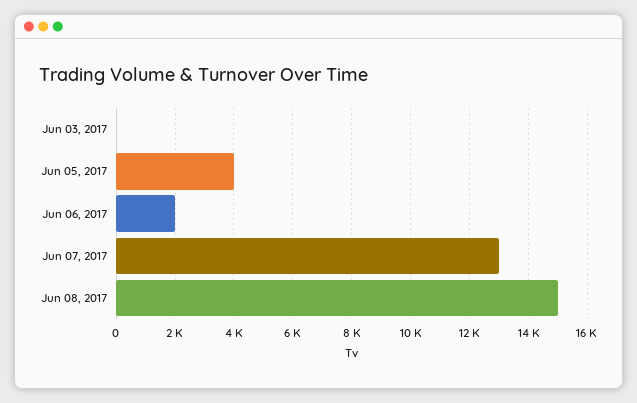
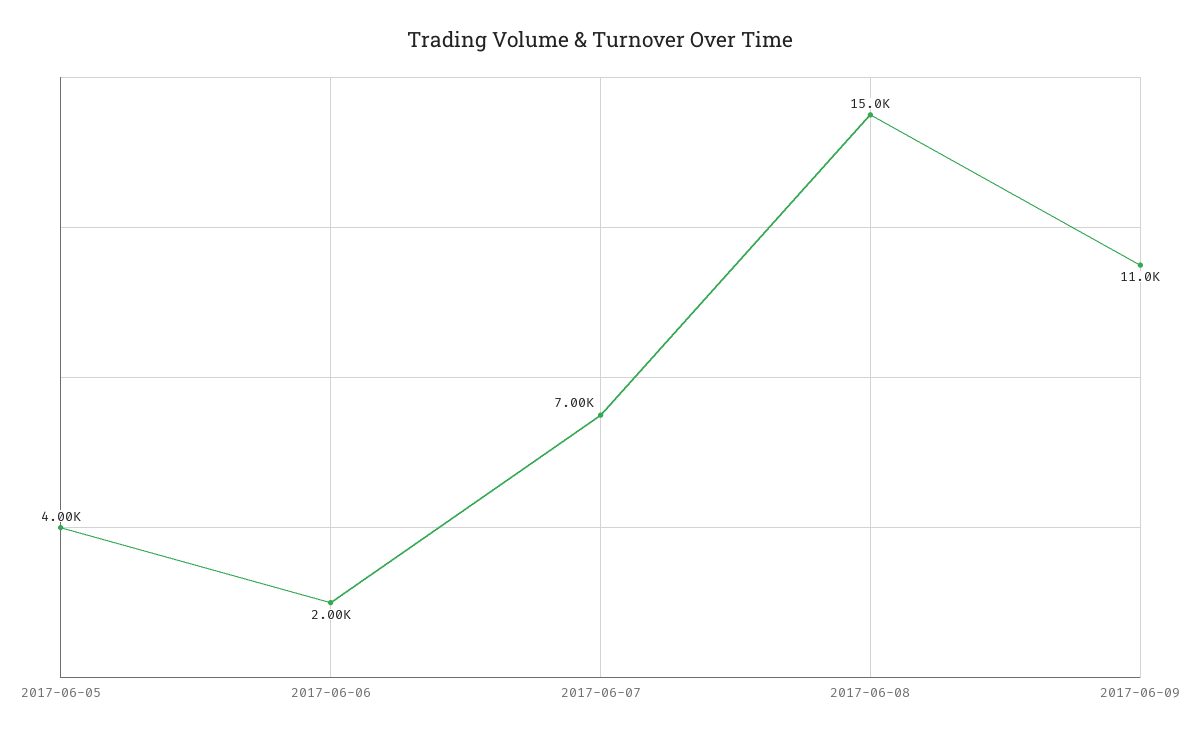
Jun 03, 2017: 0 -> none
Jun 07, 2017: 13000 -> 7000
2017-06-09: none -> 11000

